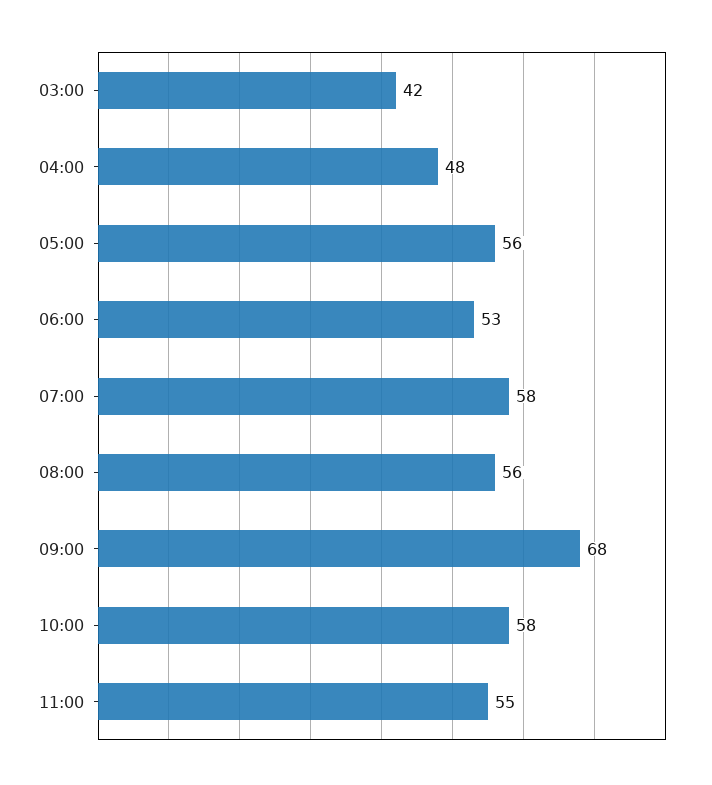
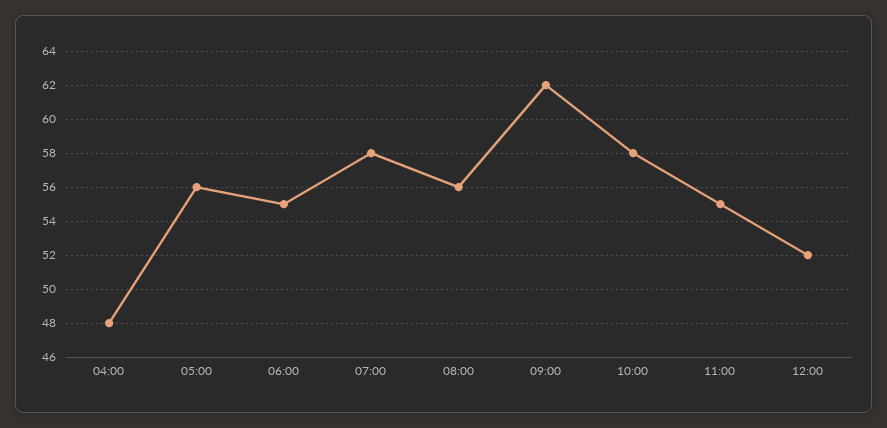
03:00: 42 -> none
06:00: 53 -> 55
09:00: 68 -> 62
12:00: none -> 52

